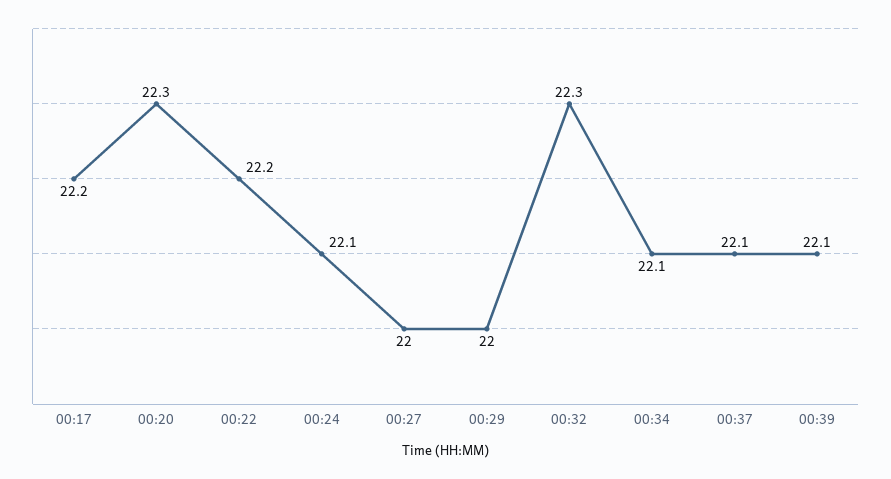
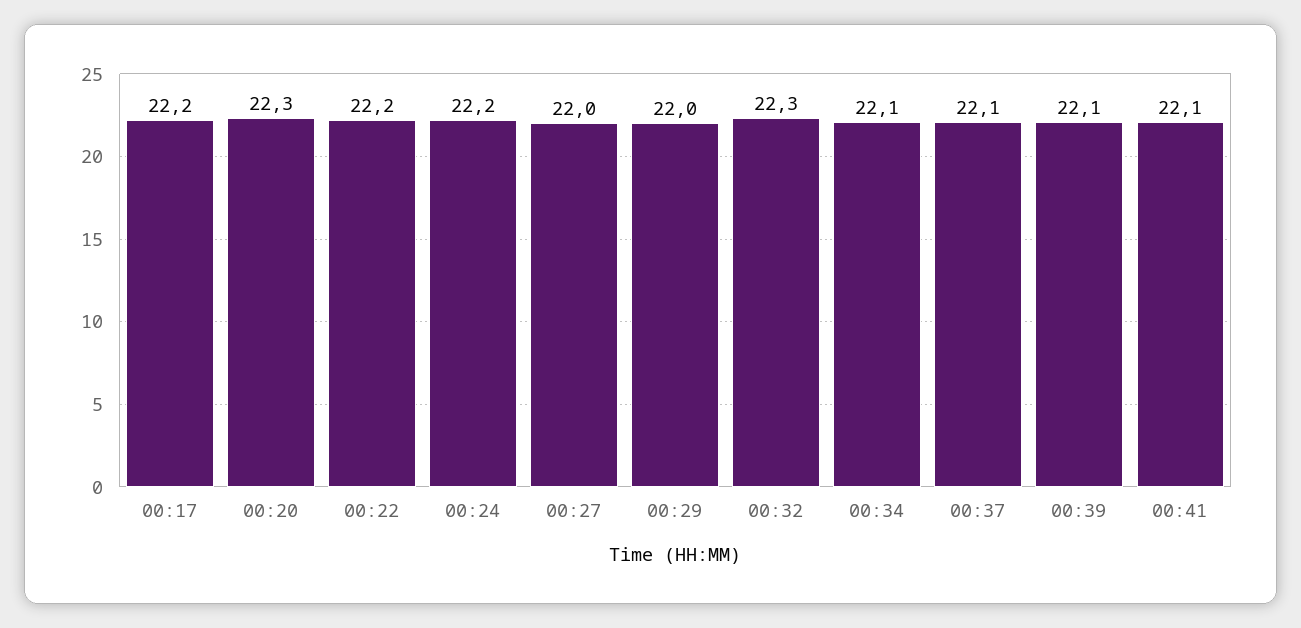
00:24: 22.1 -> 22.2
00:41: none -> 22.1

